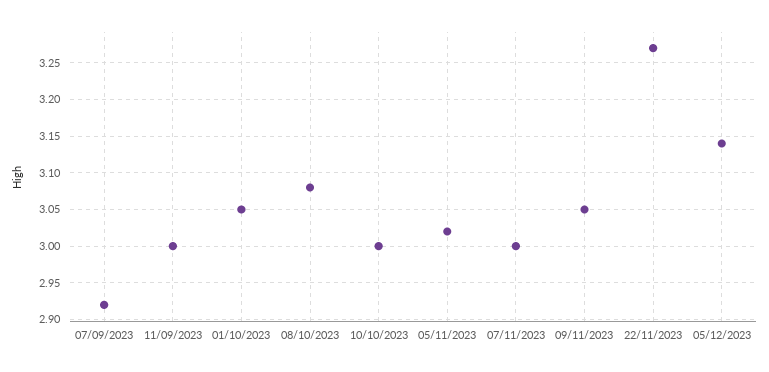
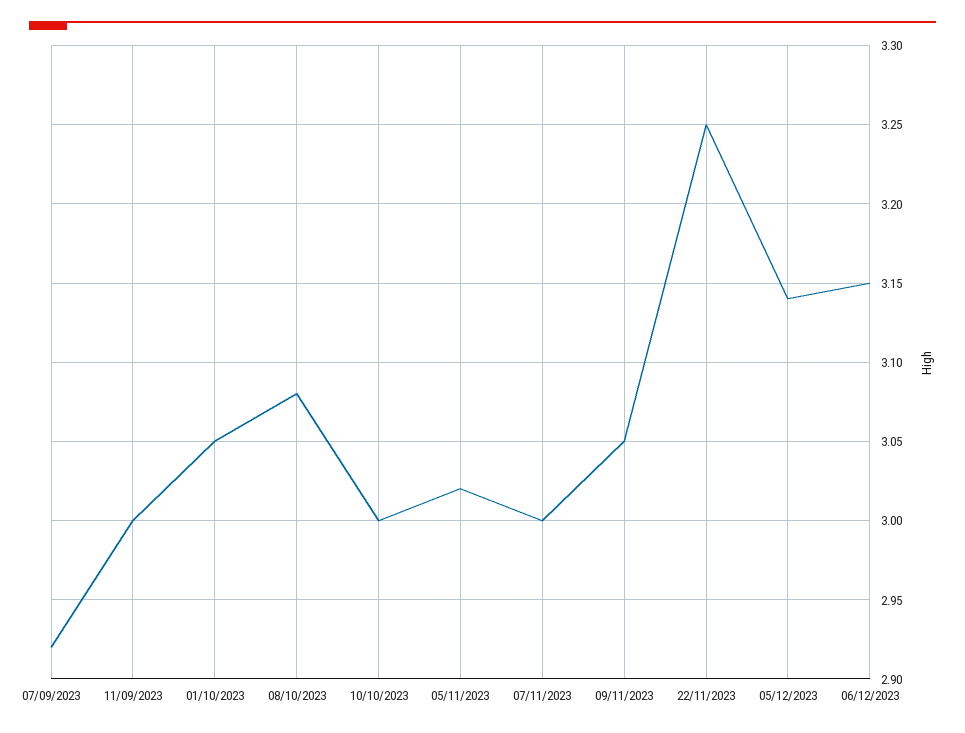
22/11/2023: 3.27 -> 3.25
06/12/2023: none -> 3.15

